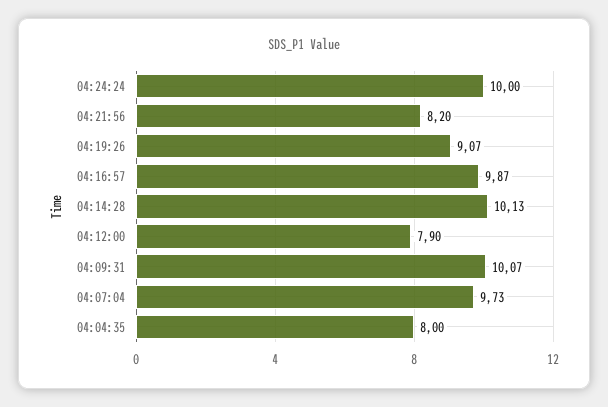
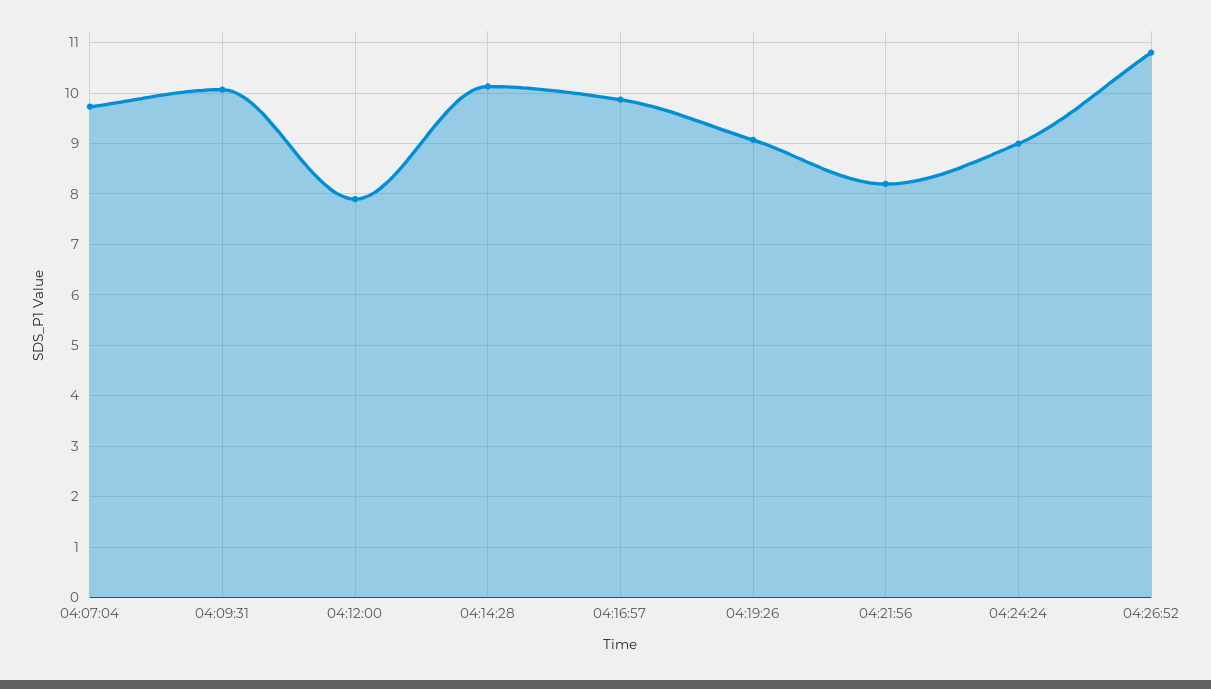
04:24:24: 10 -> 9
04:04:35: 8 -> none
04:26:52: none -> 10.8

